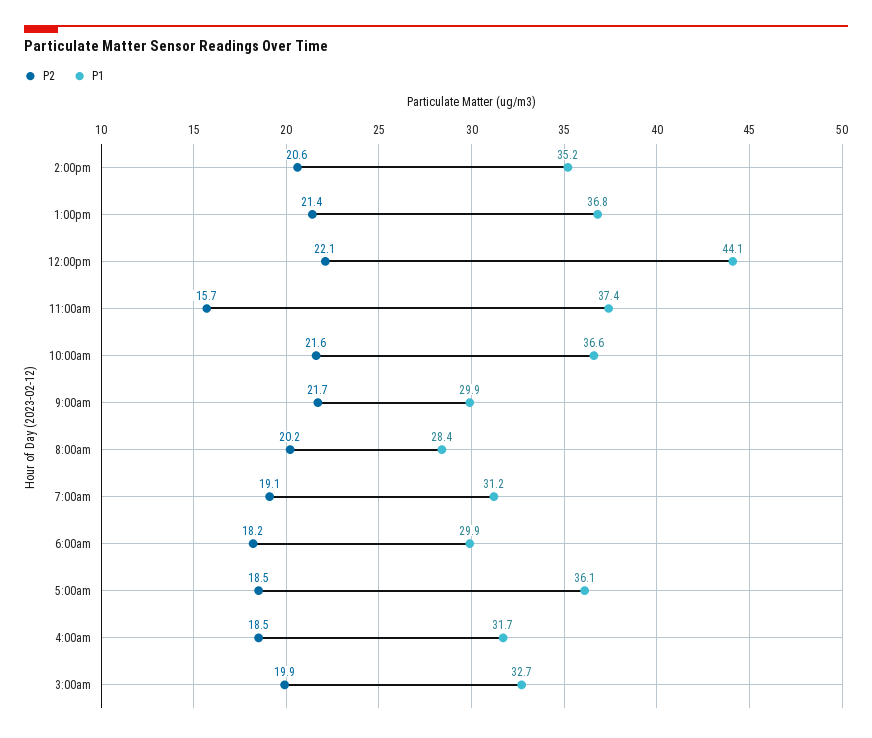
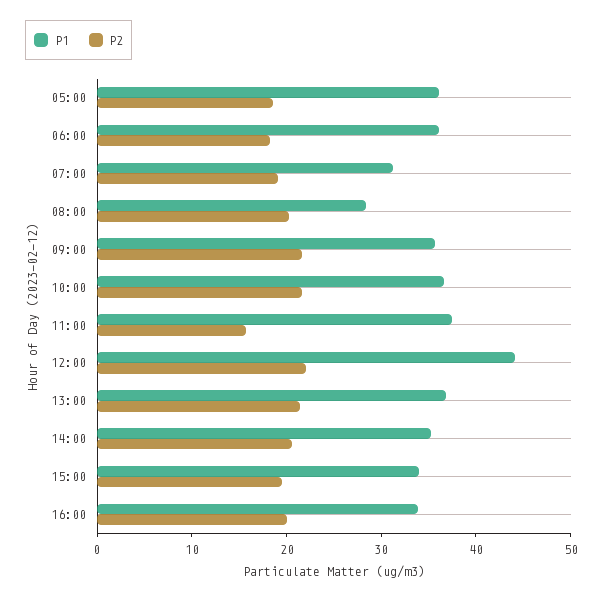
P1, 9:00am: 29.9 -> 36
P1, 6:00am: 29.9 -> 36
P2, 4:00am: 18.5 -> none
P1, 4:00am: 31.7 -> none
P2, 3:00am: 19.9 -> none
P1, 3:00am: 32.7 -> none
P1, 15:00: none -> 34
P2, 15:00: none -> 20
P1, 16:00: none -> 34
P2, 16:00: none -> 20

